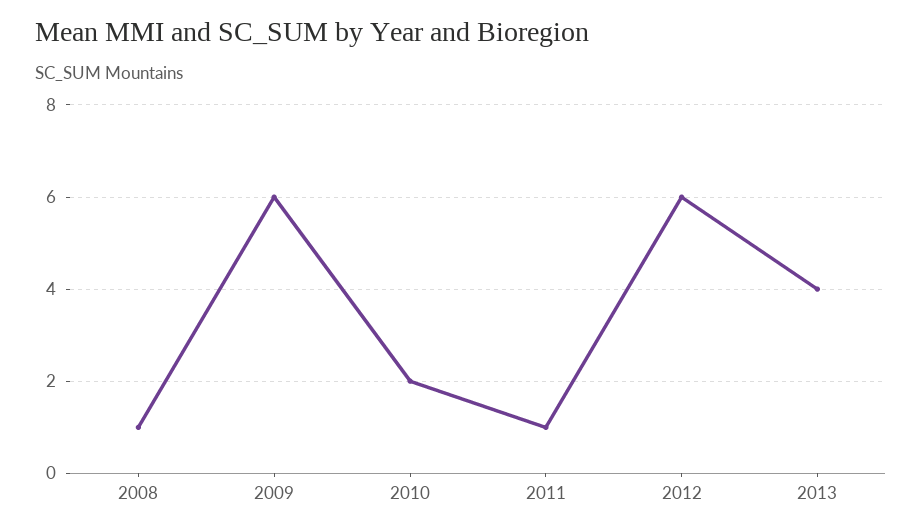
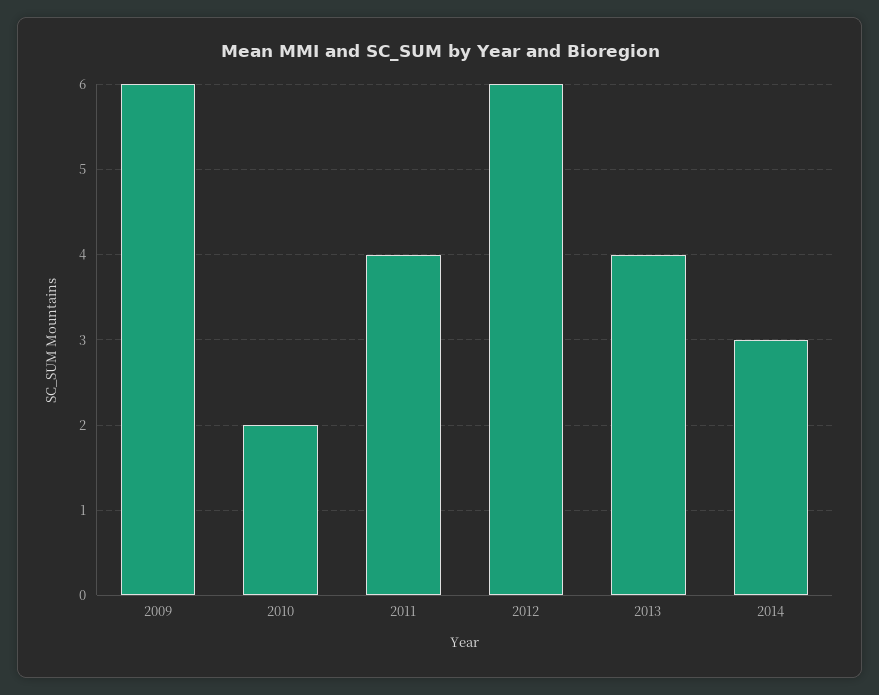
2008: 1 -> none
2011: 1 -> 4
2014: none -> 3

